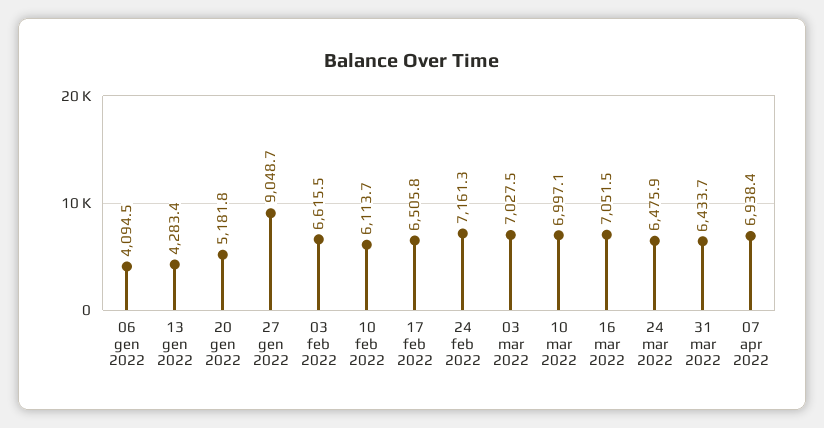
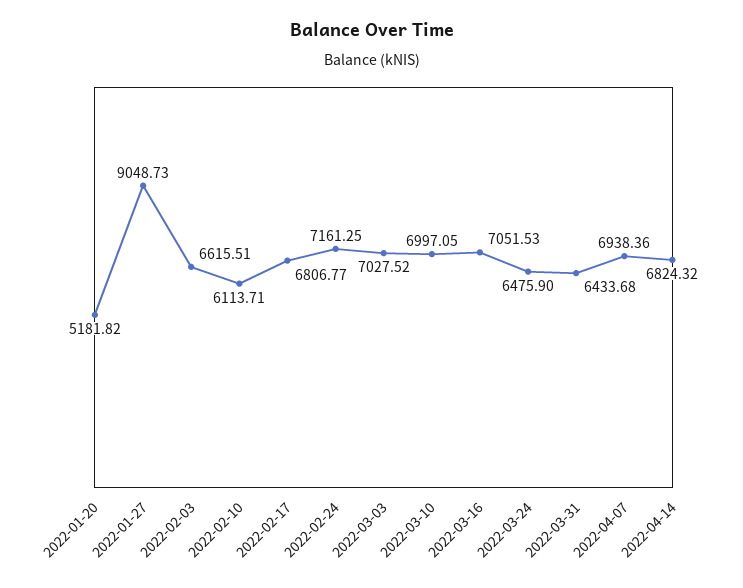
06 gen 2022: 4094.5 -> none
13 gen 2022: 4283.4 -> none
17 feb 2022: 6505.8 -> 6806.77
2022-04-14: none -> 6824.32

